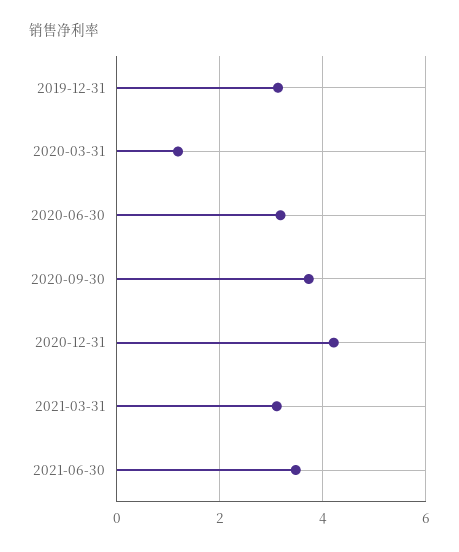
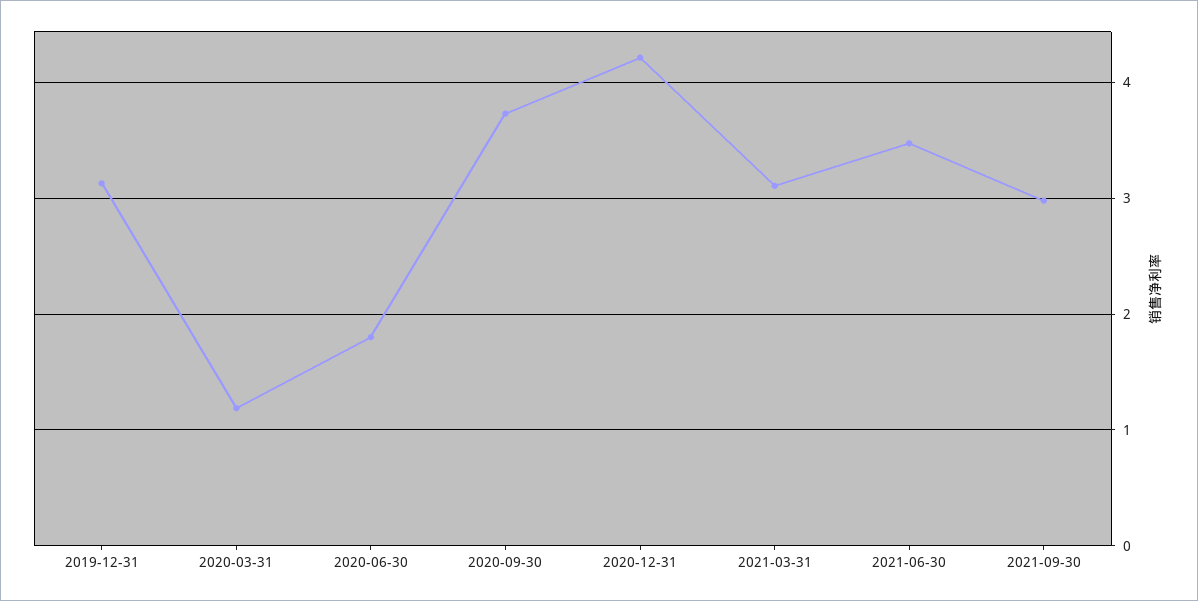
2020-06-30: 3.2 -> 1.8
2021-09-30: none -> 3

